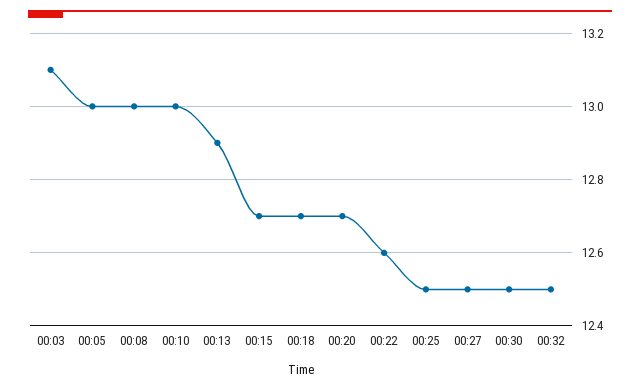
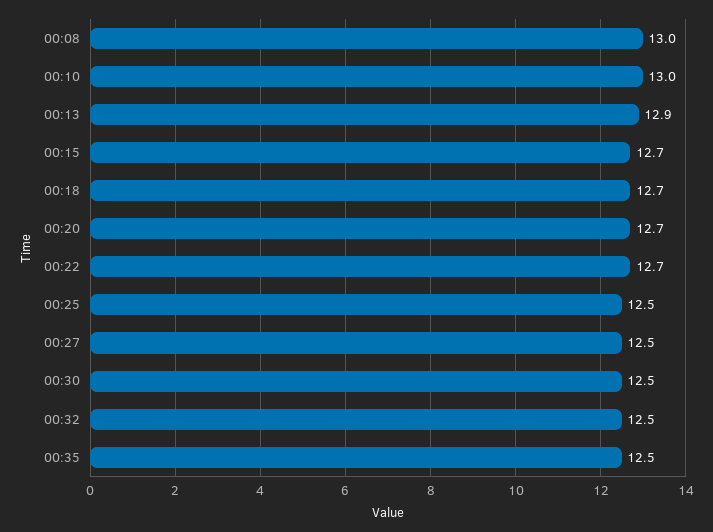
00:03: 13.1 -> none
00:05: 13 -> none
00:22: 12.6 -> 12.7
00:35: none -> 12.5

